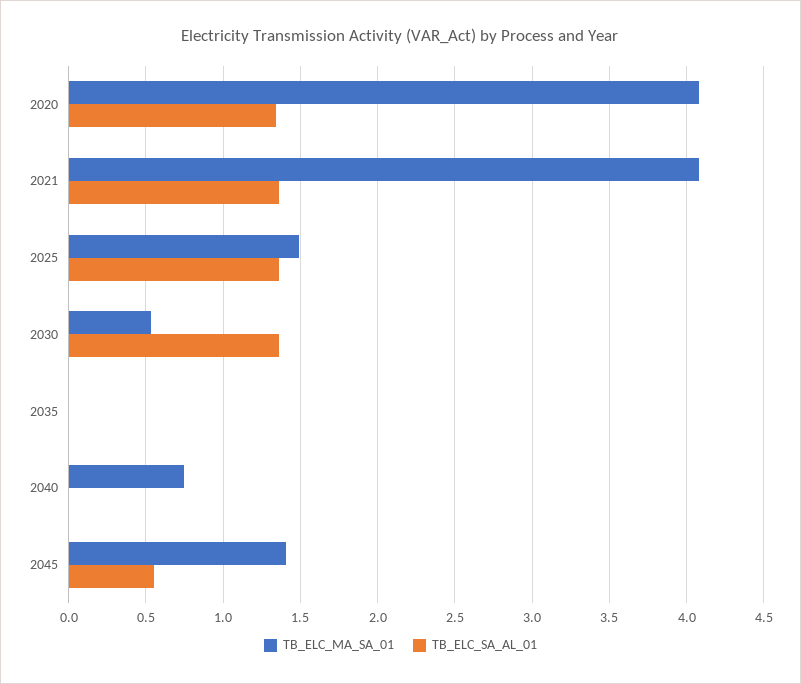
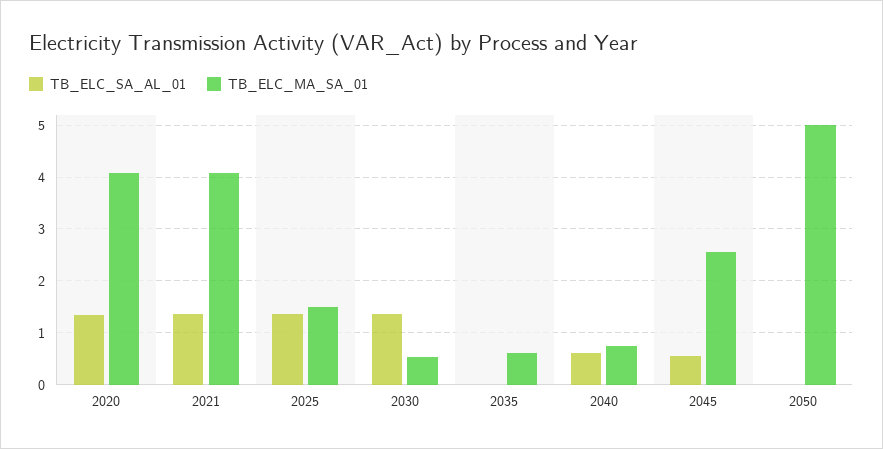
TB_ELC_MA_SA_01, 2035: 0 -> 0.6
TB_ELC_SA_AL_01, 2040: 0 -> 0.6
TB_ELC_MA_SA_01, 2045: 1.4 -> 2.6
TB_ELC_SA_AL_01, 2050: none -> 0
TB_ELC_MA_SA_01, 2050: none -> 5

